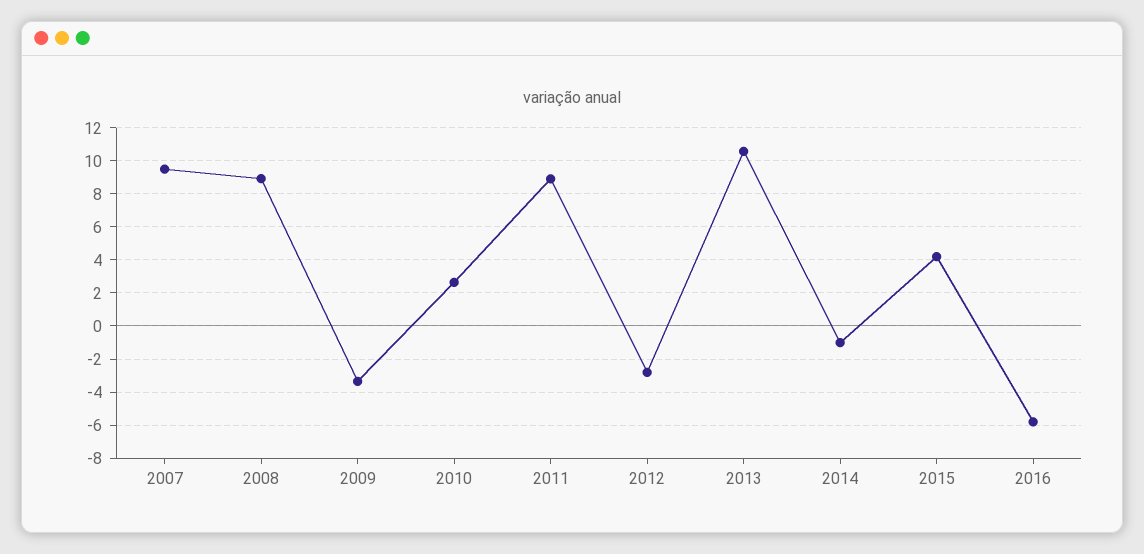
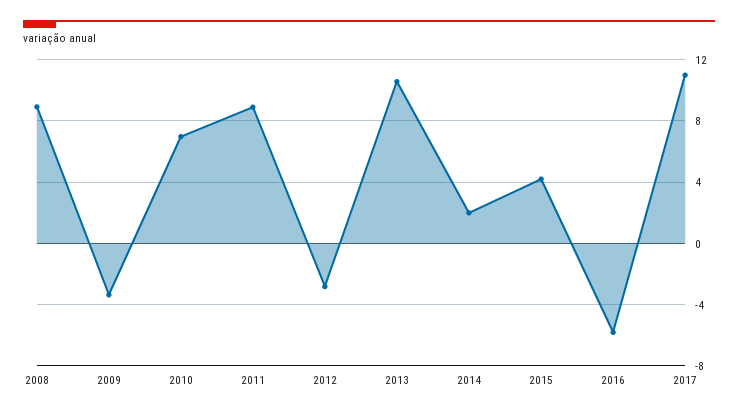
2007: 9.5 -> none
2010: 2.5 -> 7
2014: -1 -> 2
2017: none -> 11

